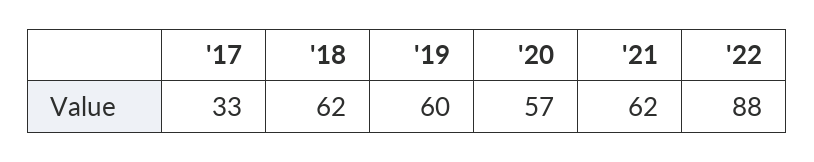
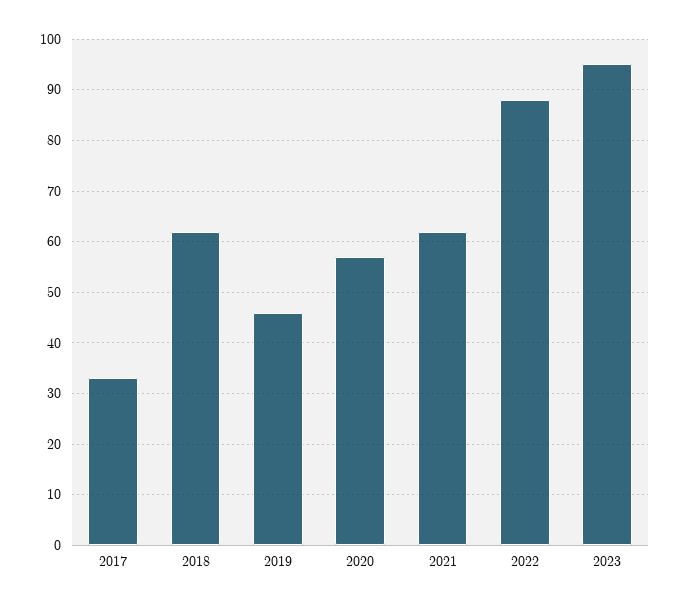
'19: 60 -> 45
2023: none -> 95

